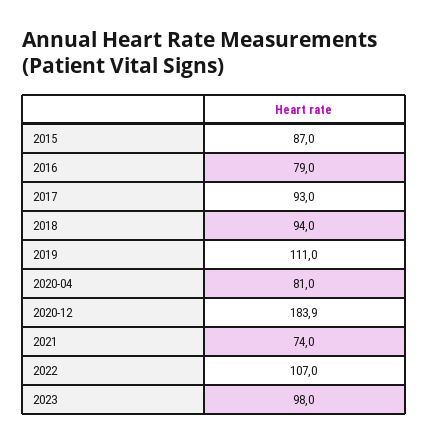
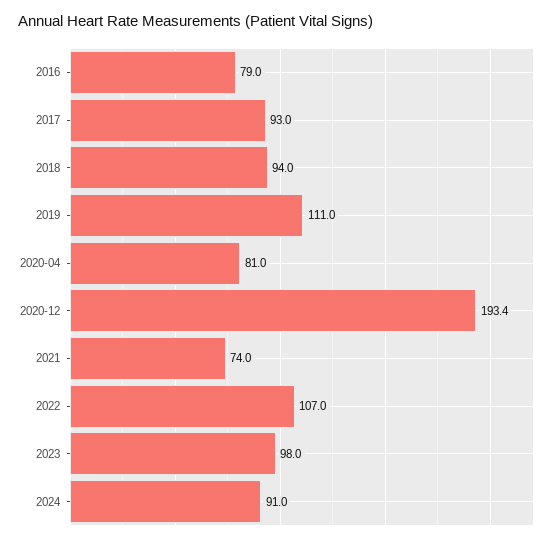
2015: 87 -> none
2020-12: 183.9 -> 193.4
2024: none -> 91

